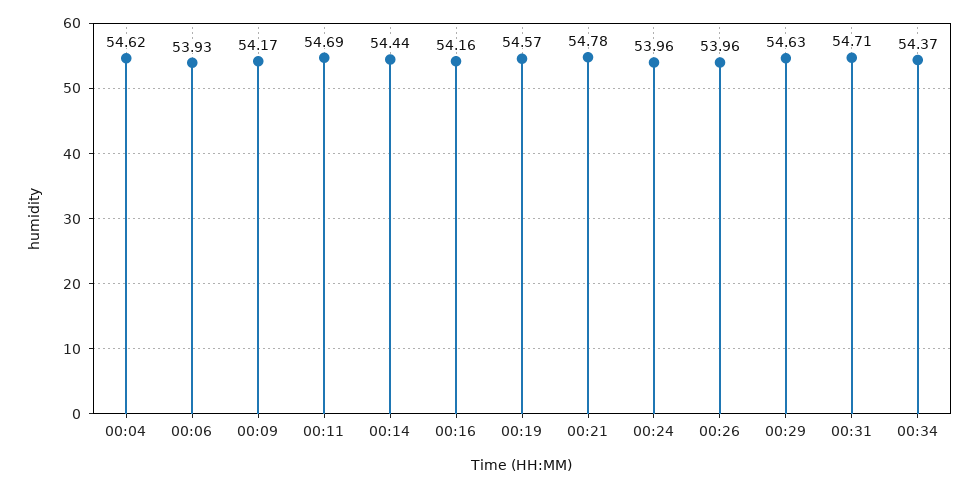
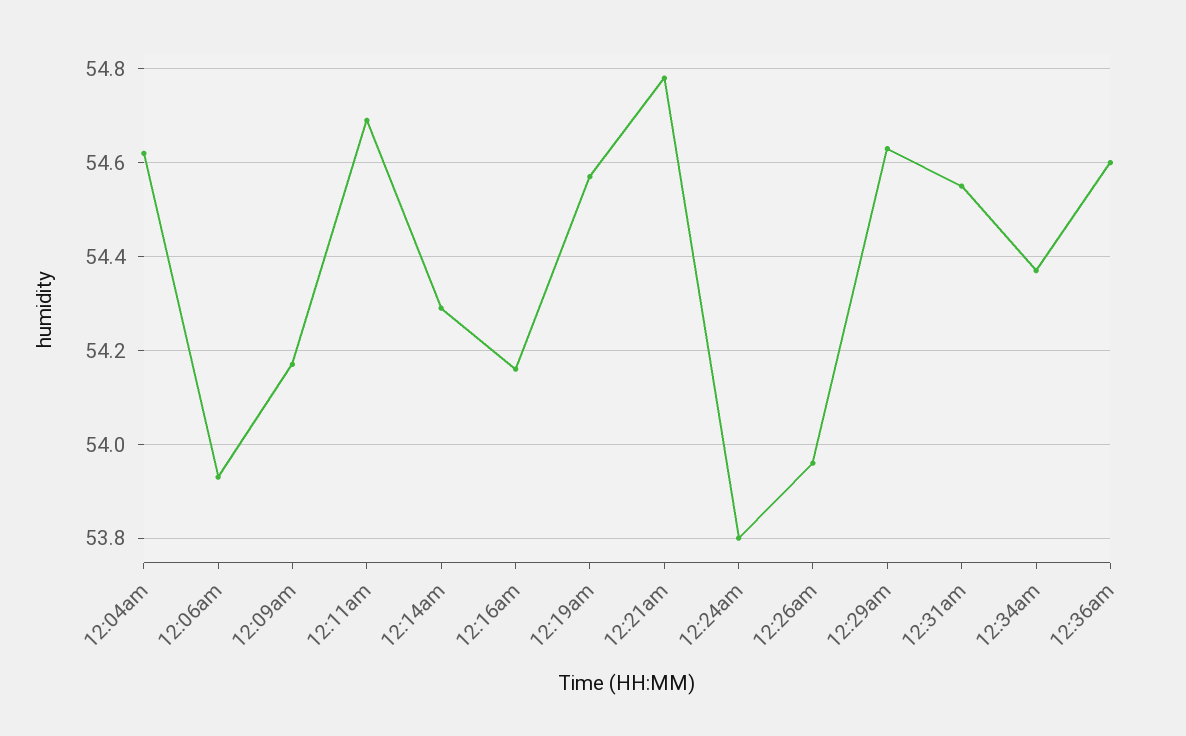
00:14: 54.44 -> 54.3
00:24: 53.96 -> 53.8
00:31: 54.71 -> 54.55
12:36am: none -> 54.6

